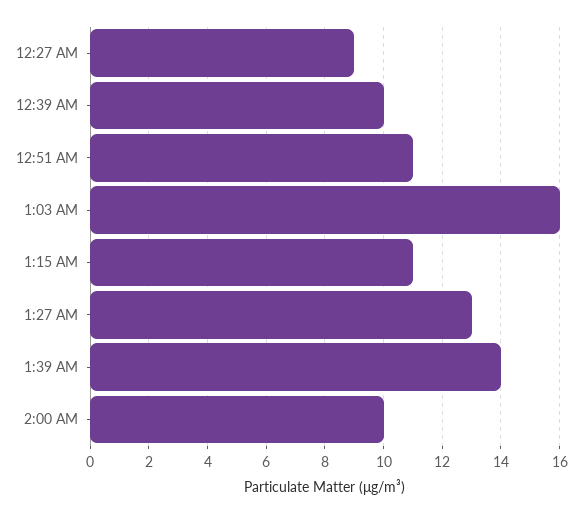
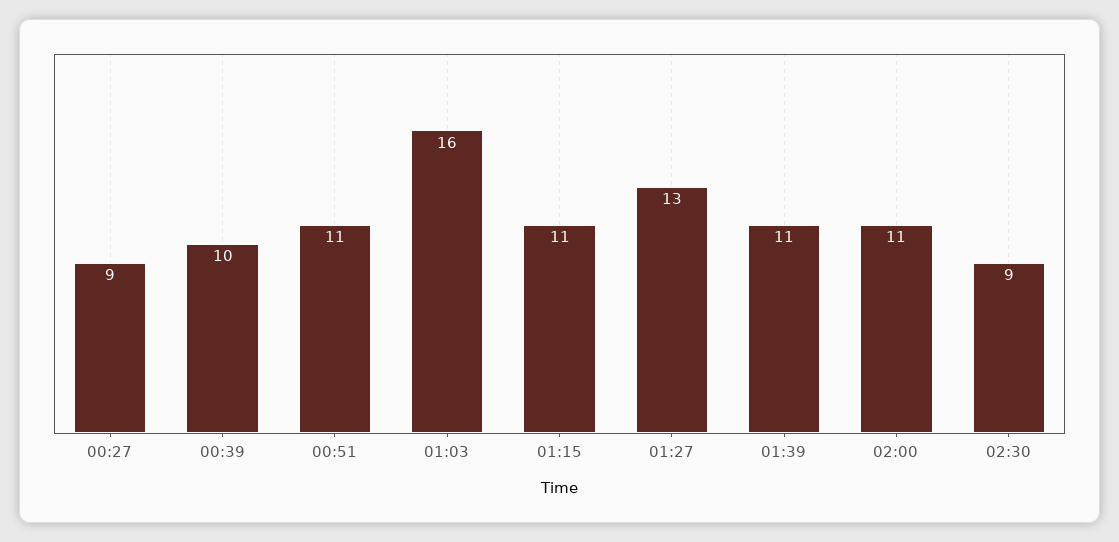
1:39 AM: 14 -> 11
2:00 AM: 10 -> 11
02:30: none -> 9

